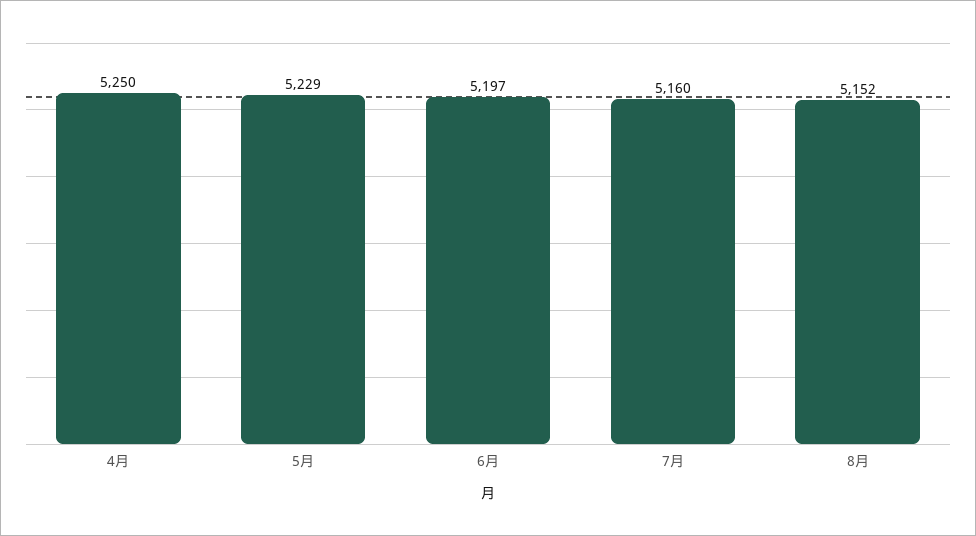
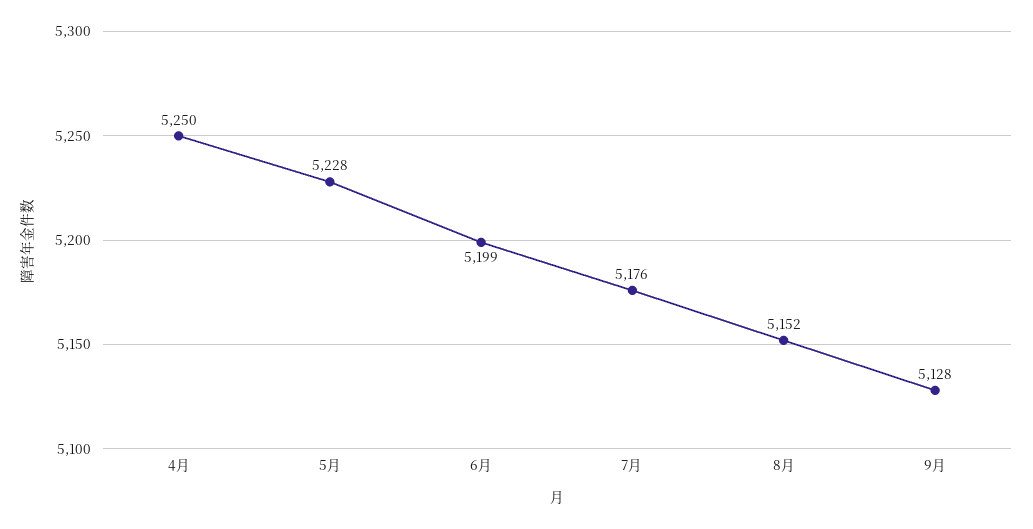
5月: 5229 -> 5228
6月: 5197 -> 5199
7月: 5160 -> 5176
9月: none -> 5128

